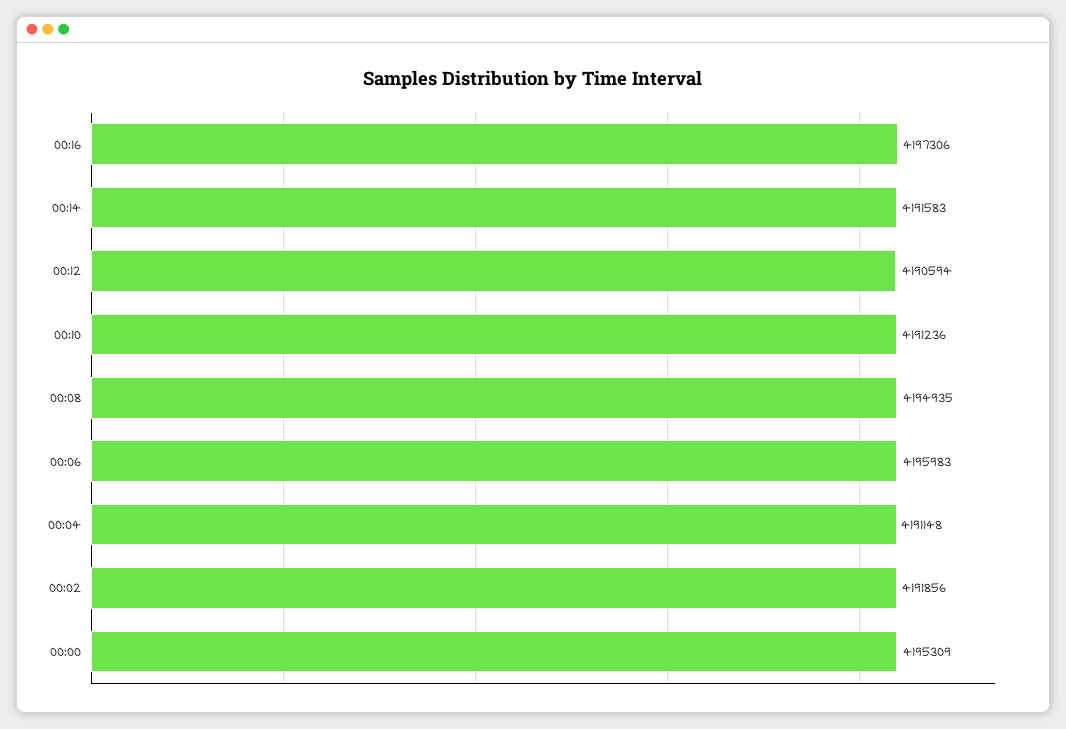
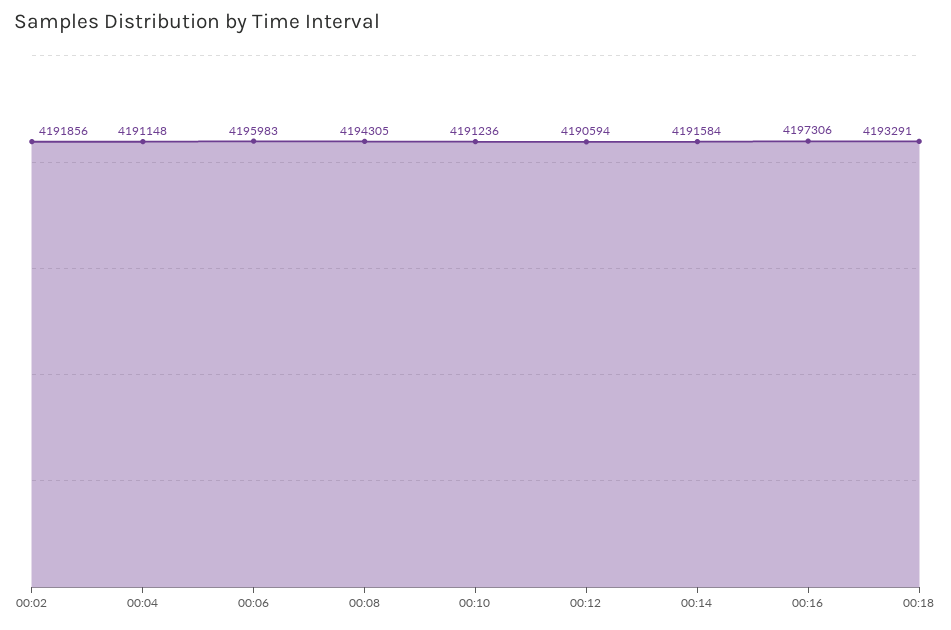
00:14: 4191583 -> 4191584
00:08: 4194935 -> 4194305
00:00: 4195309 -> none
00:18: none -> 4193291

